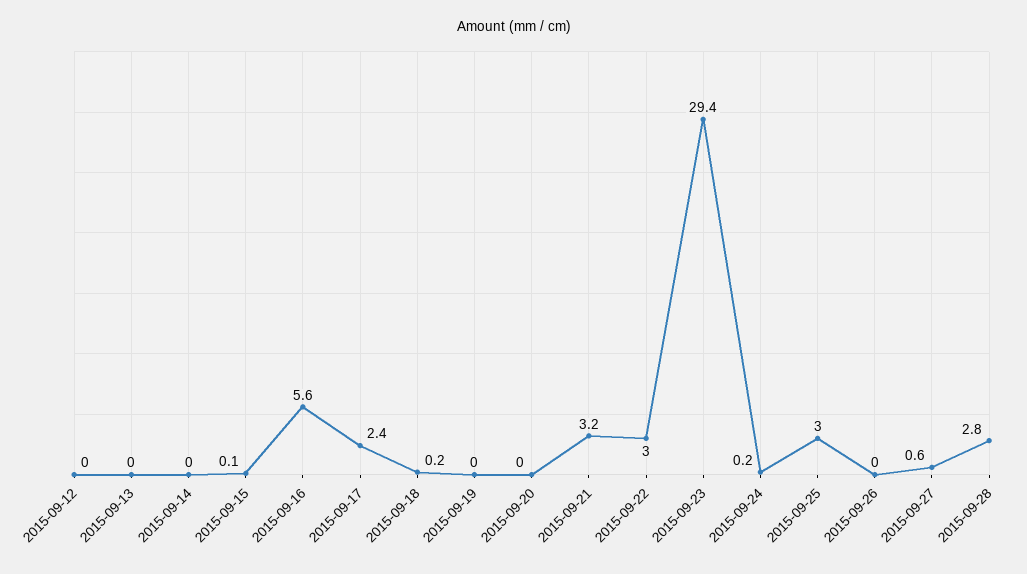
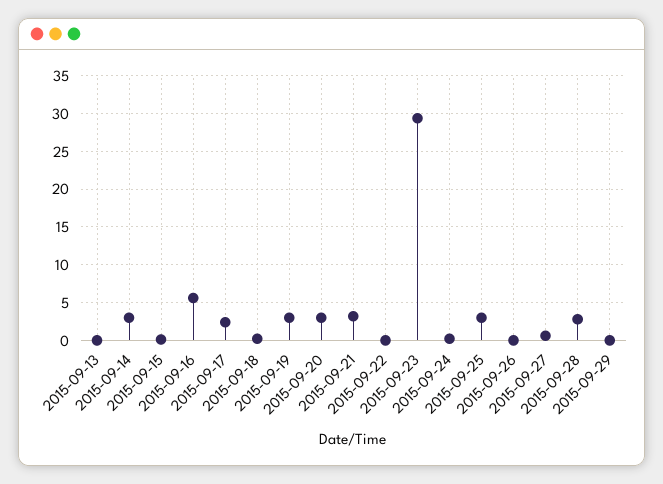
2015-09-12: 0 -> none
2015-09-14: 0 -> 3
2015-09-19: 0 -> 3
2015-09-20: 0 -> 3
2015-09-22: 3 -> 0
2015-09-29: none -> 0

